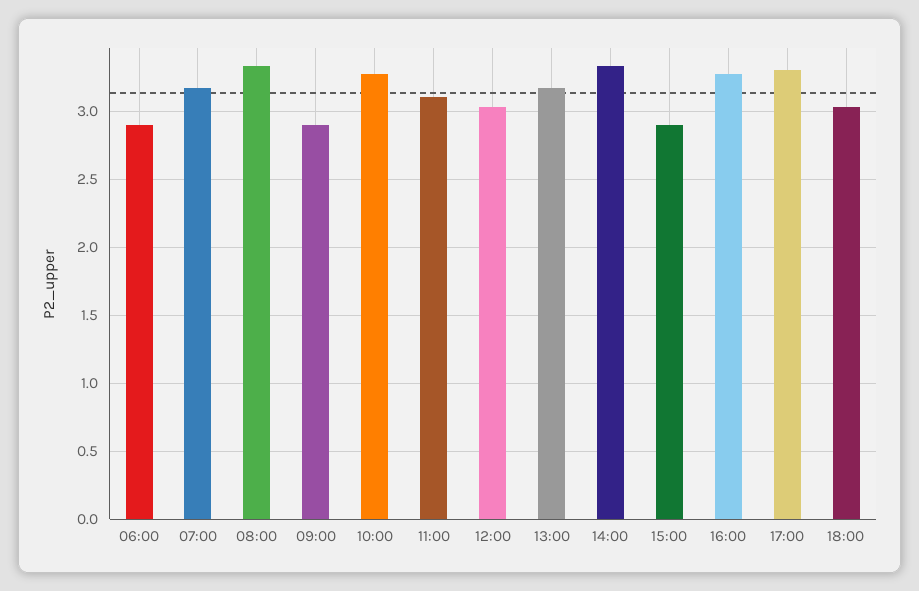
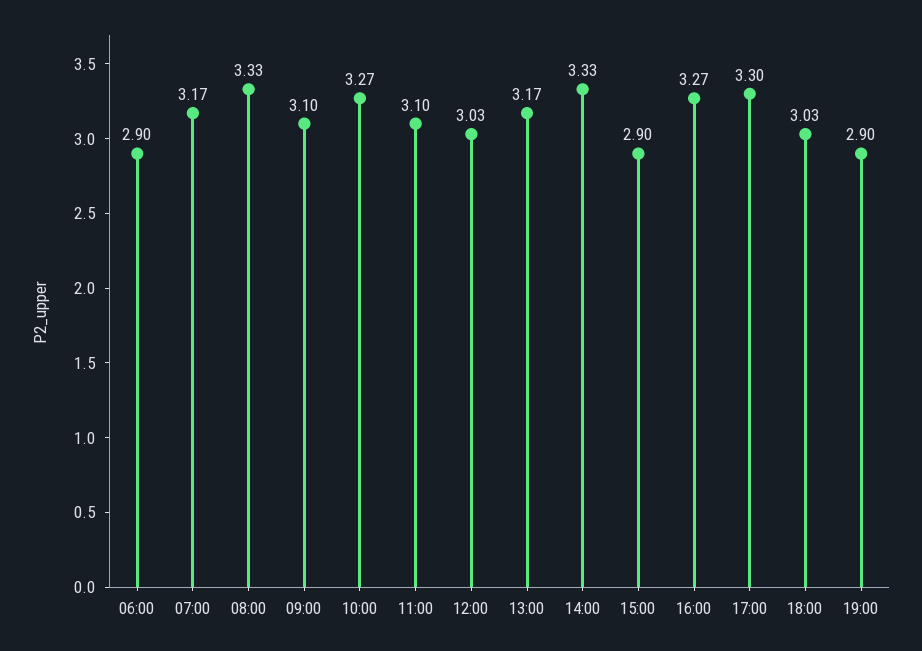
09:00: 2.9 -> 3.1
19:00: none -> 2.9

